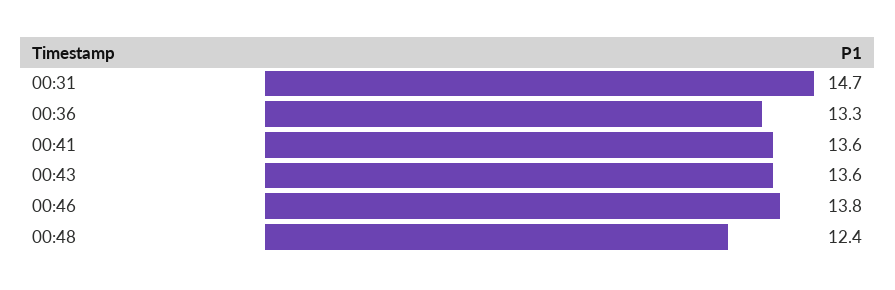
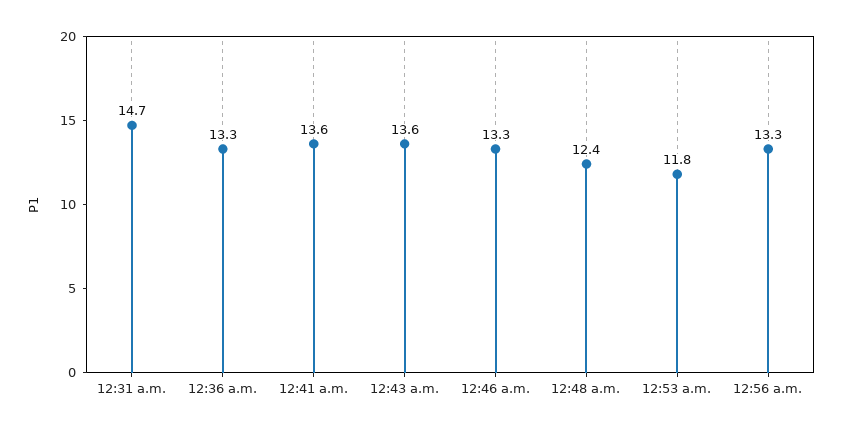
00:46: 13.8 -> 13.3
12:53 a.m.: none -> 11.8
12:56 a.m.: none -> 13.3

